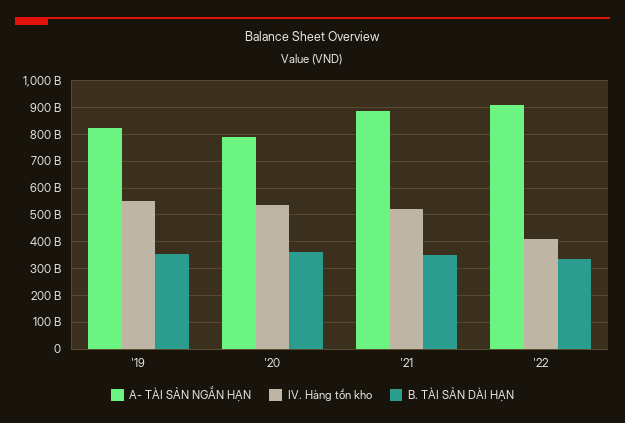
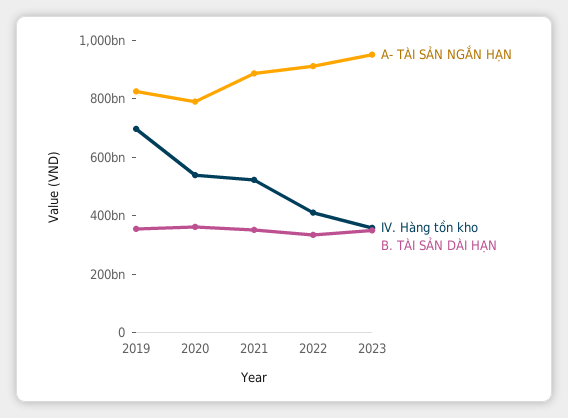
IV. Hàng tồn kho, '19: 550000000000 -> 700000000000
A- TÀI SẢN NGẮN HẠN, 2023: none -> 950000000000
IV. Hàng tồn kho, 2023: none -> 350000000000
B. TÀI SẢN DÀI HẠN, 2023: none -> 350000000000

